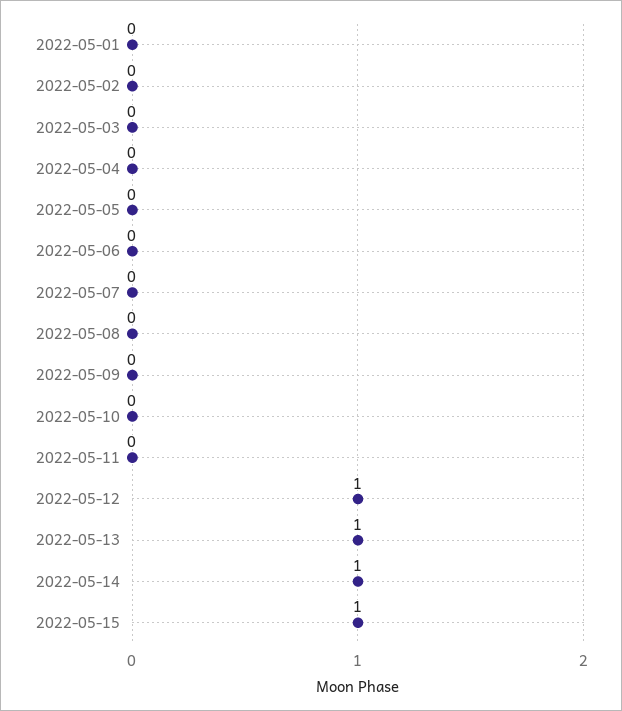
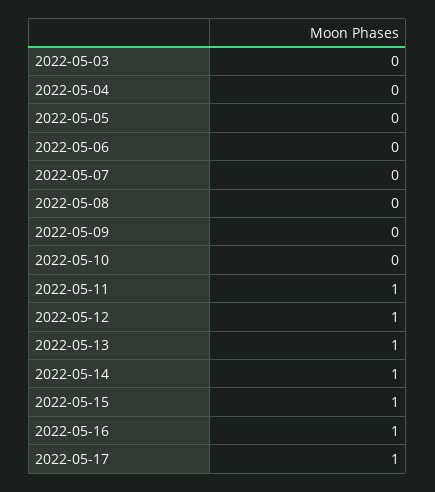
2022-05-01: 0 -> none
2022-05-02: 0 -> none
2022-05-11: 0 -> 1
2022-05-16: none -> 1
2022-05-17: none -> 1

